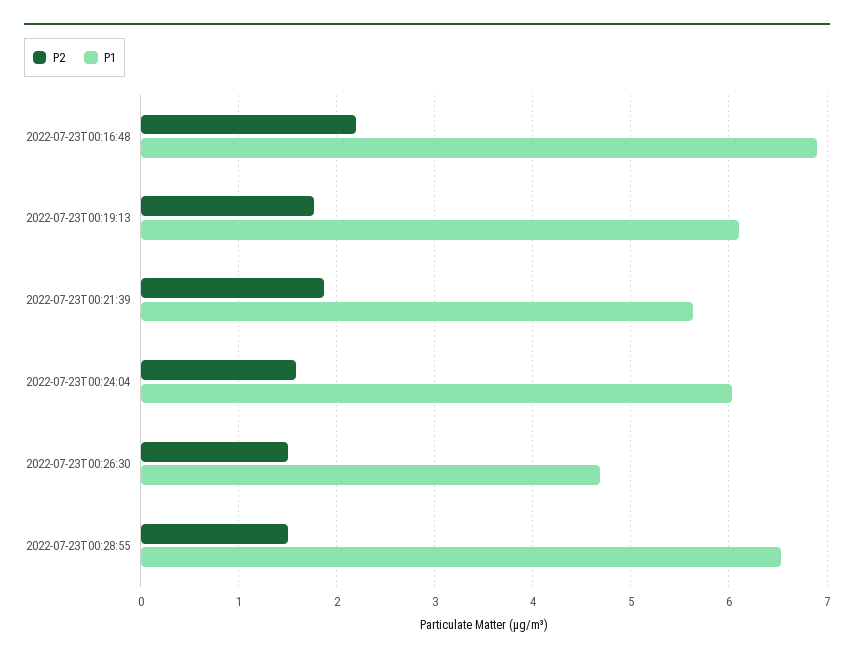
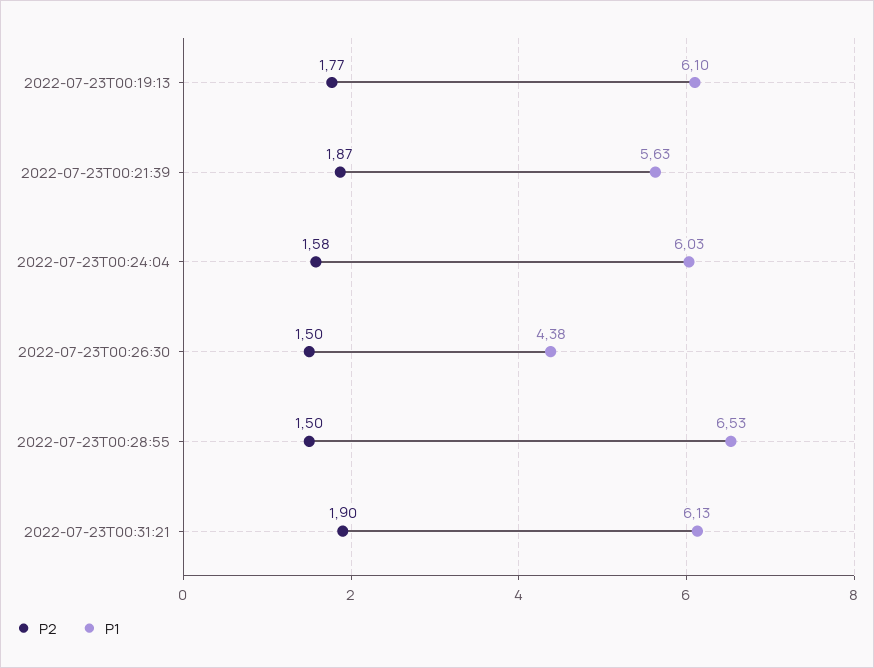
P2, 2022-07-23T00:16:48: 2.2 -> none
P1, 2022-07-23T00:16:48: 6.9 -> none
P1, 2022-07-23T00:26:30: 4.7 -> 4.38
P2, 2022-07-23T00:31:21: none -> 1.9
P1, 2022-07-23T00:31:21: none -> 6.13

